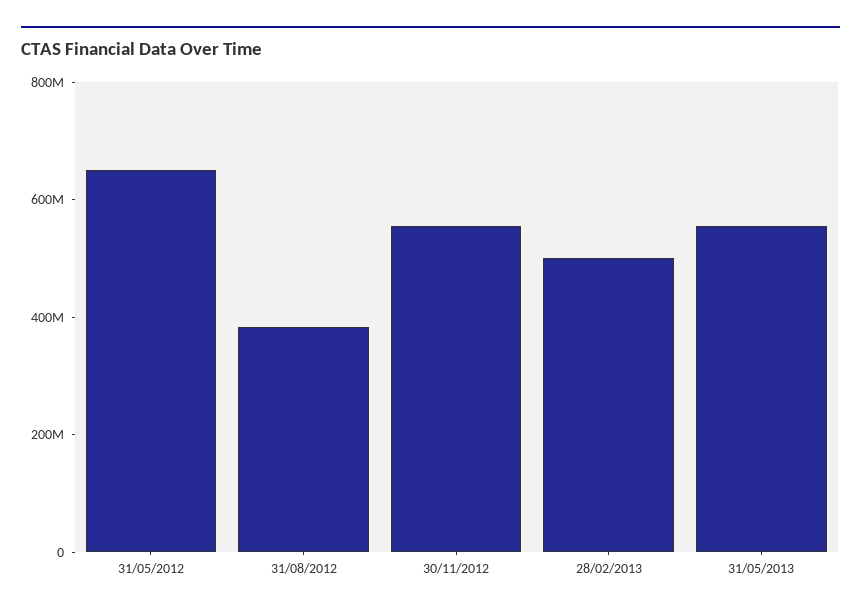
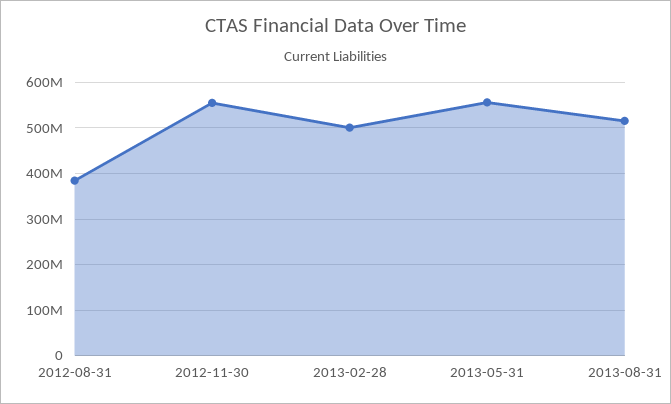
31/05/2012: 650000000 -> none
2013-08-31: none -> 520000000

